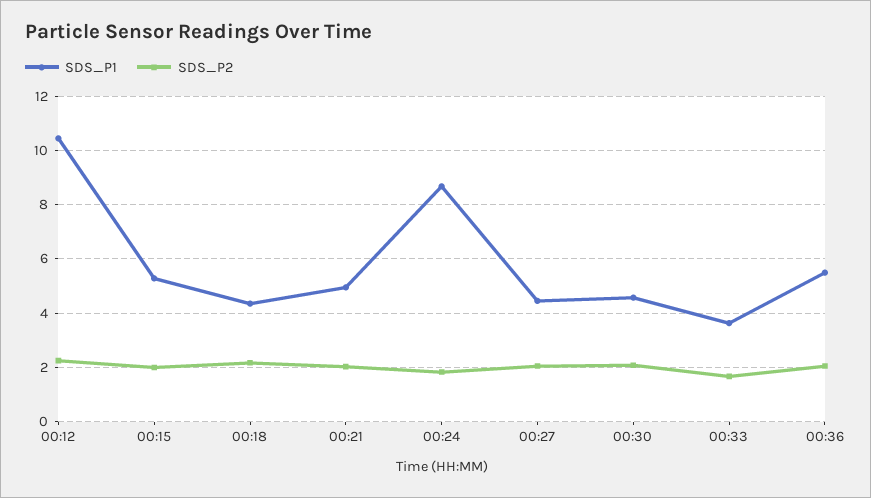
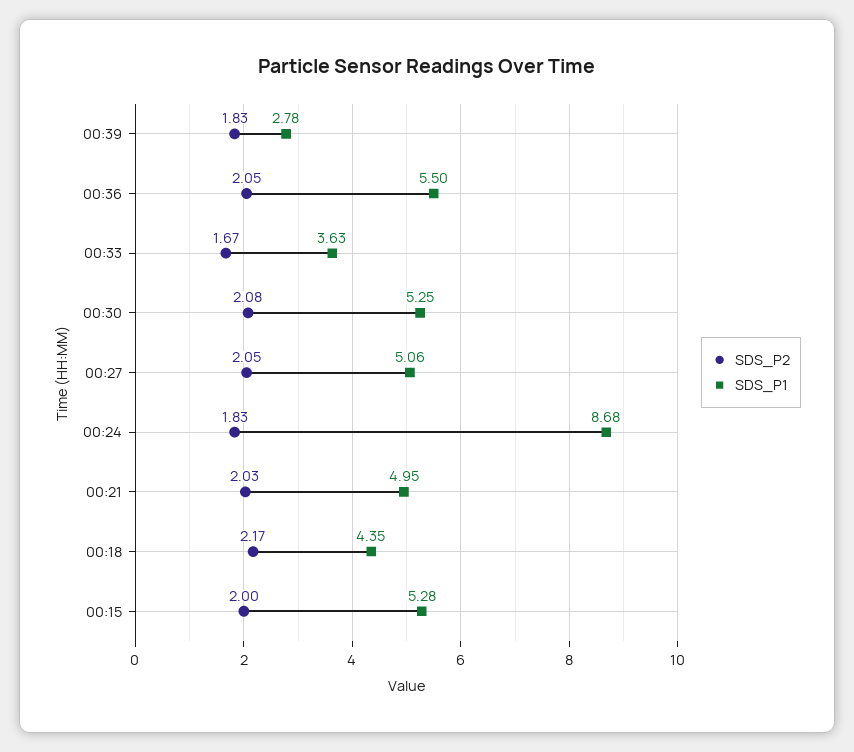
SDS_P1, 00:12: 10.5 -> none
SDS_P2, 00:12: 2.25 -> none
SDS_P1, 00:27: 4.5 -> 5.06
SDS_P1, 00:30: 4.5 -> 5.25
SDS_P2, 00:39: none -> 1.83
SDS_P1, 00:39: none -> 2.78

